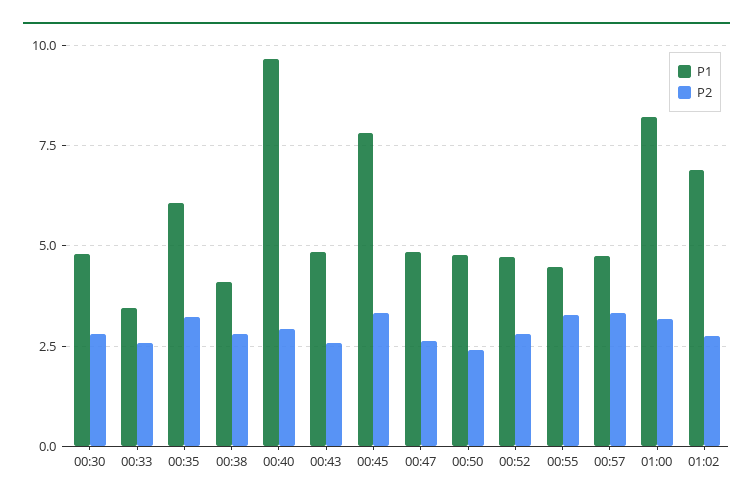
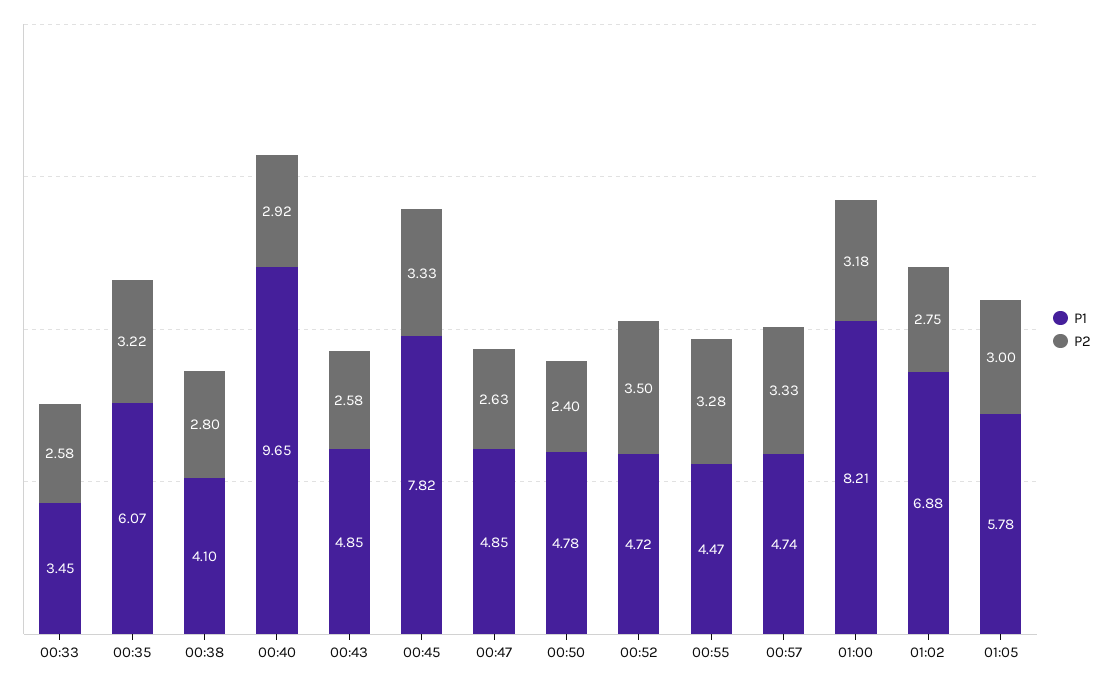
P1, 00:30: 4.75 -> none
P2, 00:30: 2.75 -> none
P2, 00:52: 2.75 -> 3.5
P1, 01:05: none -> 5.78
P2, 01:05: none -> 3

